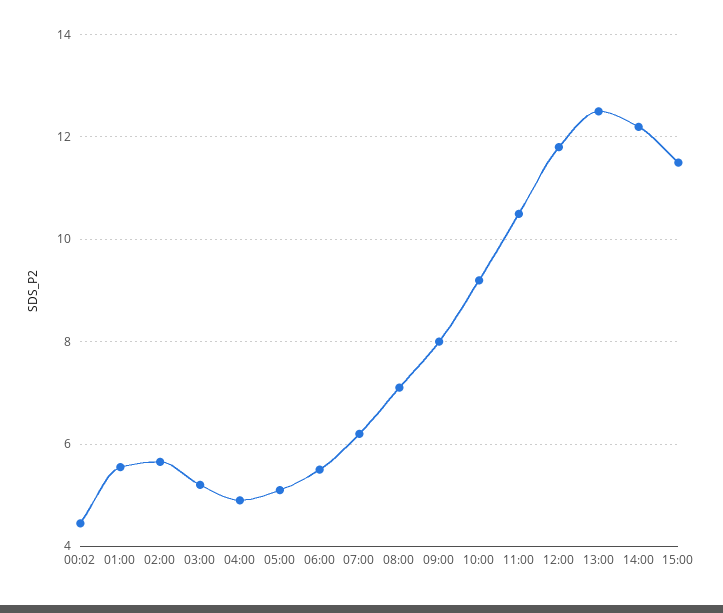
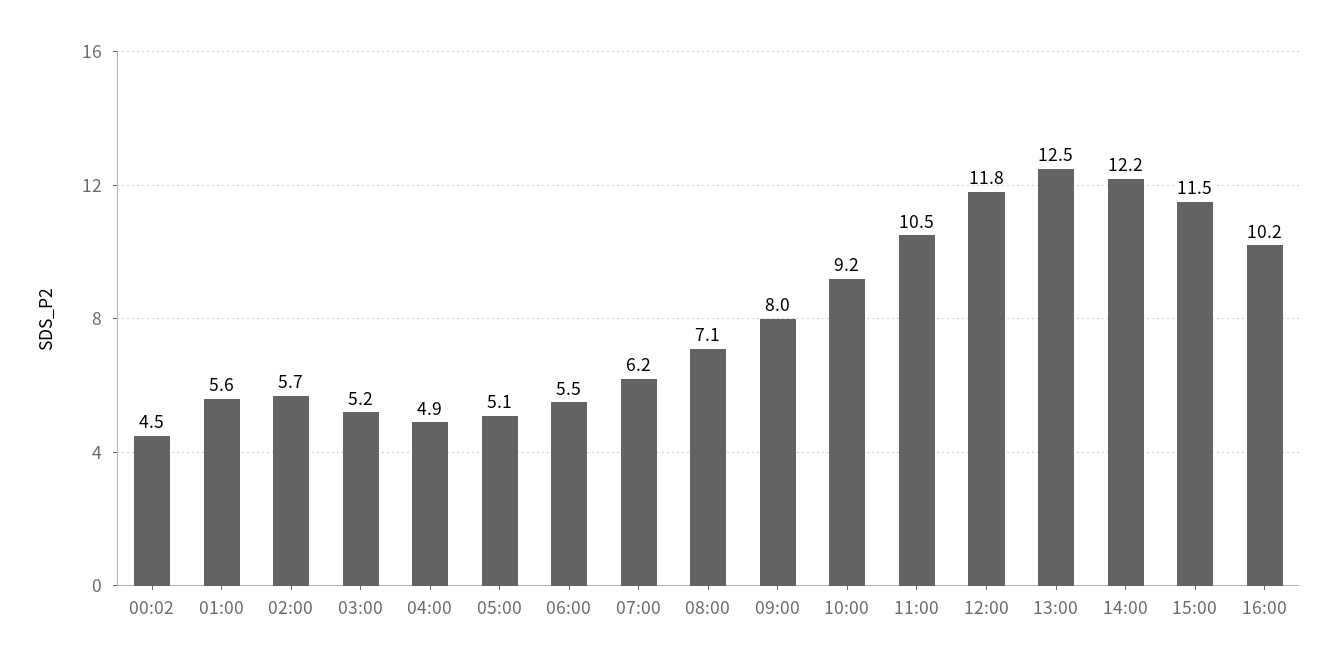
16:00: none -> 10.2

